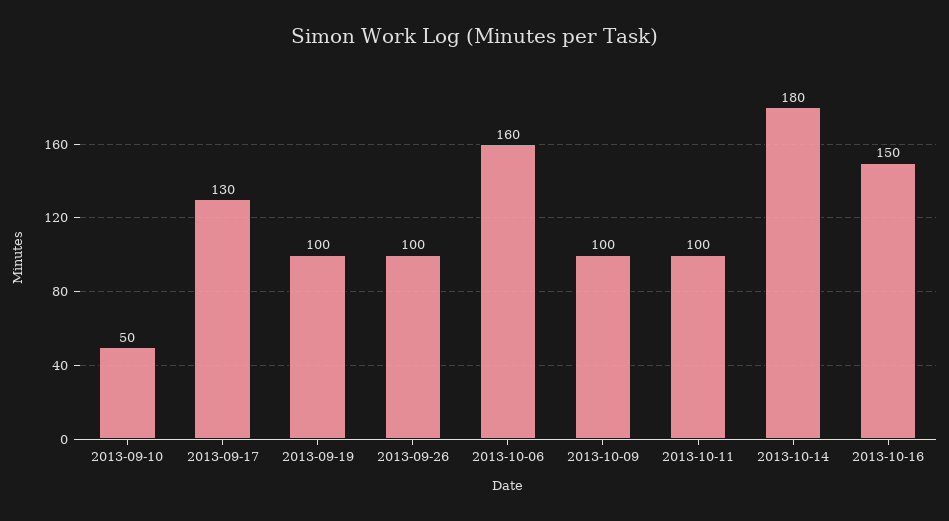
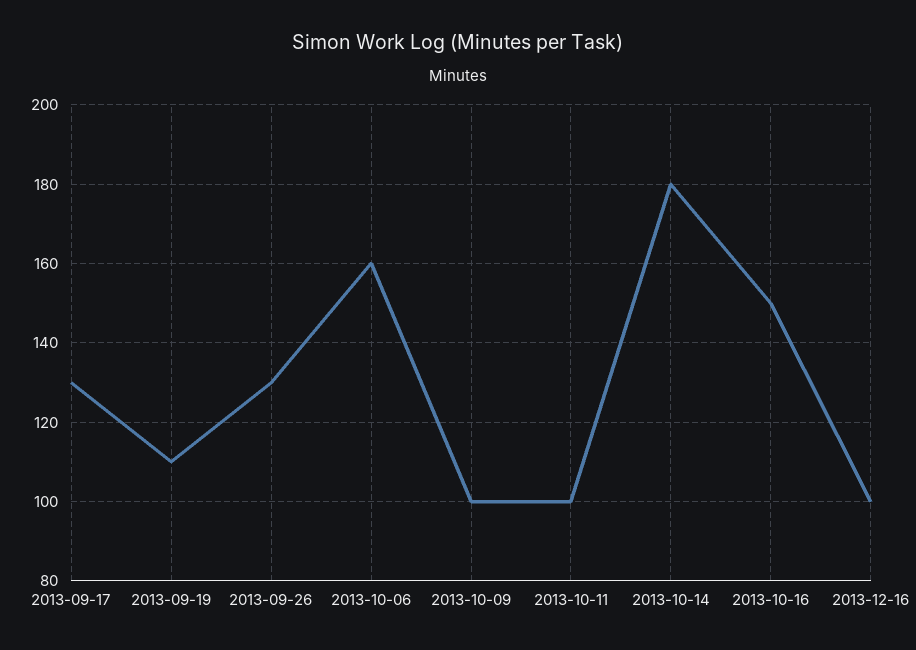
2013-09-10: 50 -> none
2013-09-19: 100 -> 110
2013-09-26: 100 -> 130
2013-12-16: none -> 100

